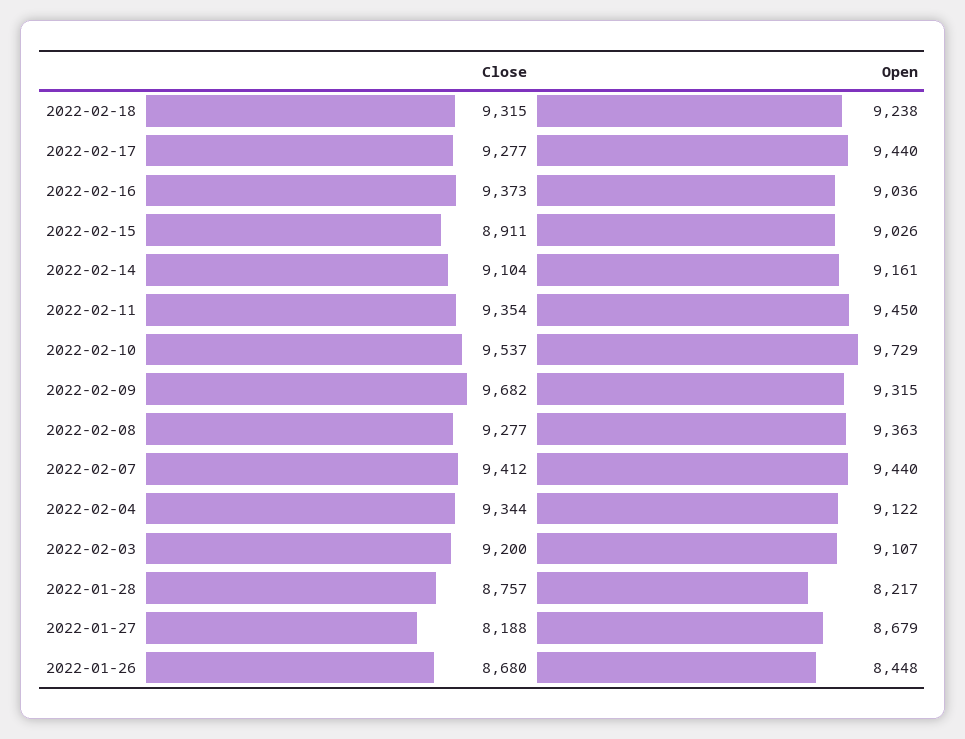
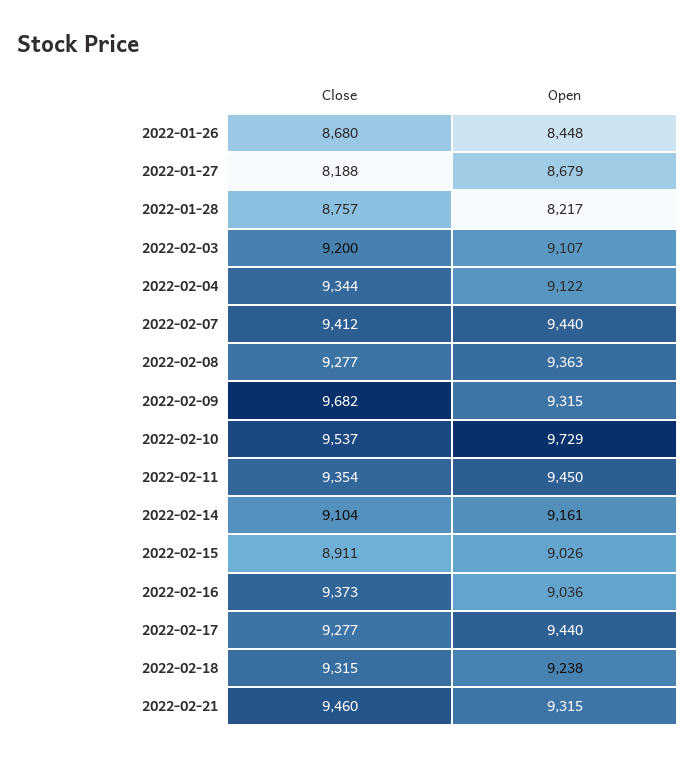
Close, 2022-02-21: none -> 9460
Open, 2022-02-21: none -> 9315

